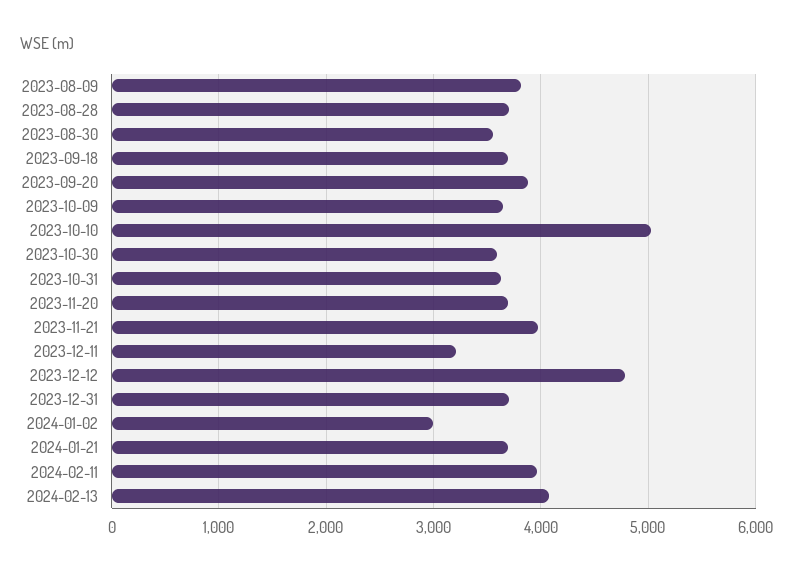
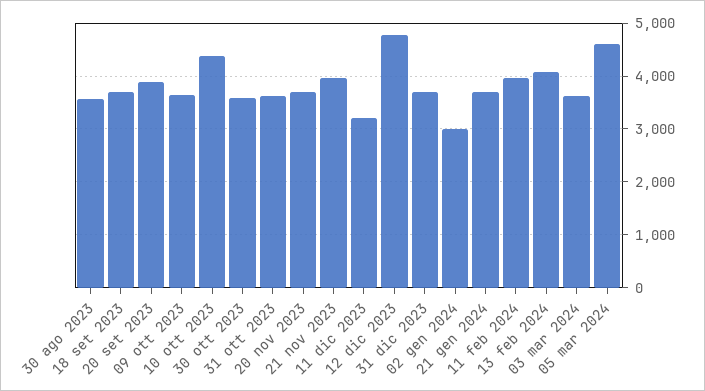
2023-08-09: 3800 -> none
2023-08-28: 3700 -> none
2023-10-10: 5000 -> 4400
03 mar 2024: none -> 3600
05 mar 2024: none -> 4600

